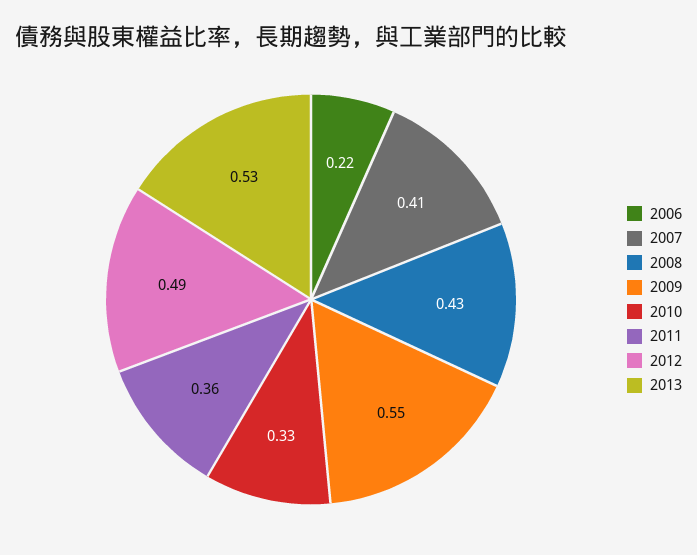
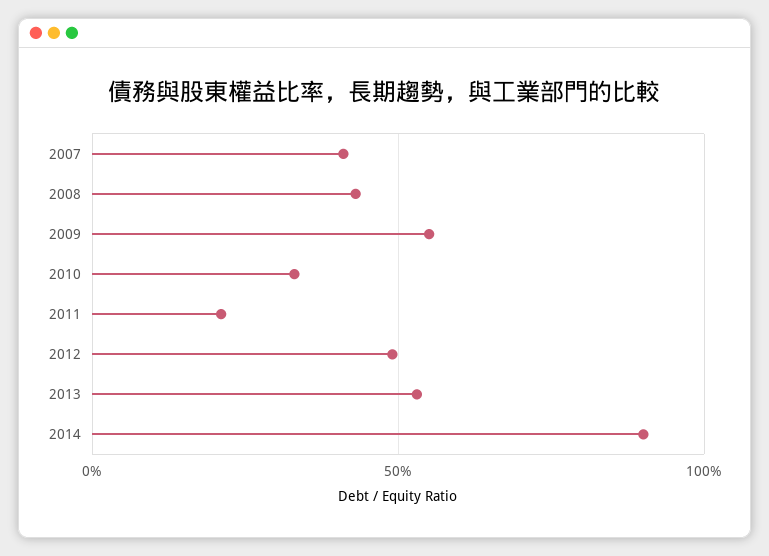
2006: 0.22 -> none
2011: 0.36 -> 0.2
2014: none -> 0.9

